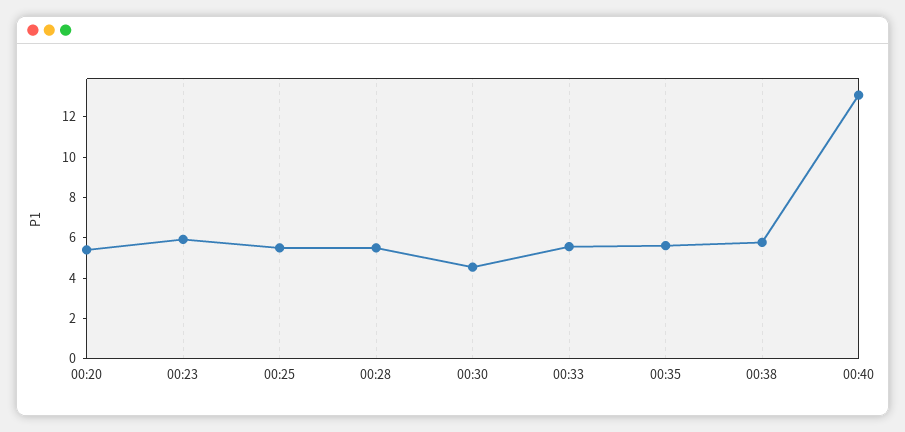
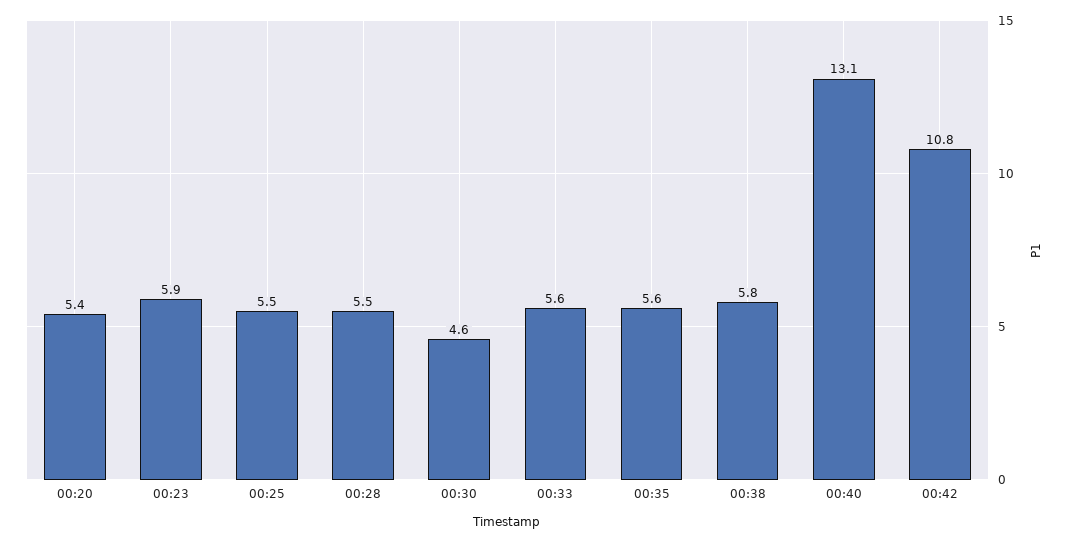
00:42: none -> 10.8

